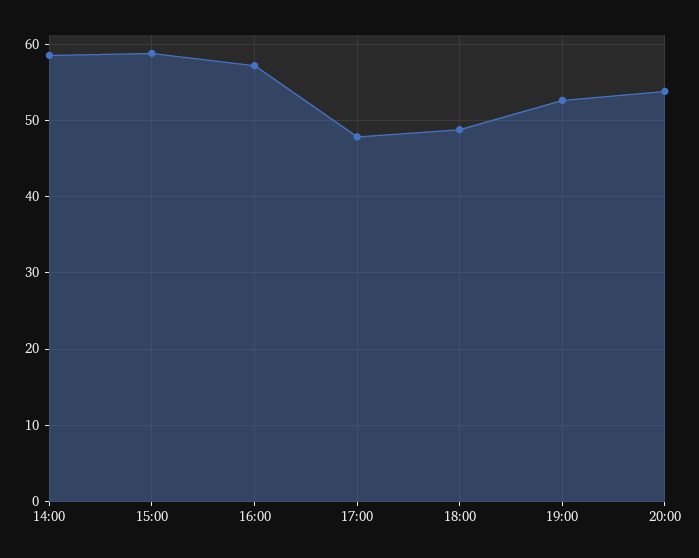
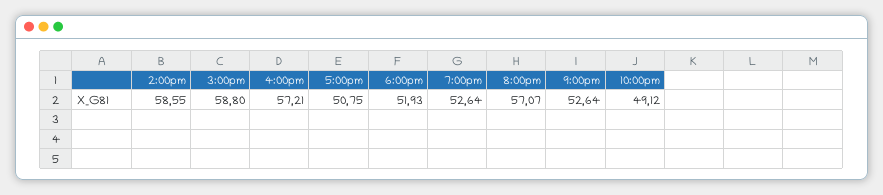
17:00: 48 -> 50.75
18:00: 49 -> 51.93
20:00: 54 -> 57.07
9:00pm: none -> 52.64
10:00pm: none -> 49.12

